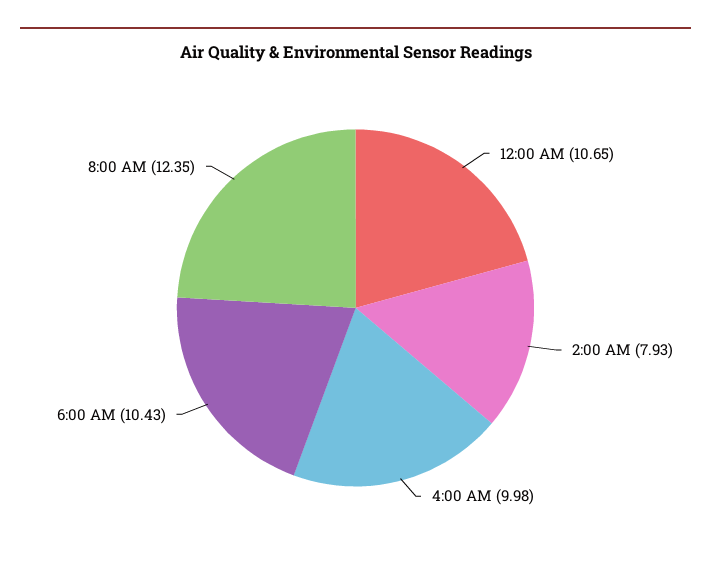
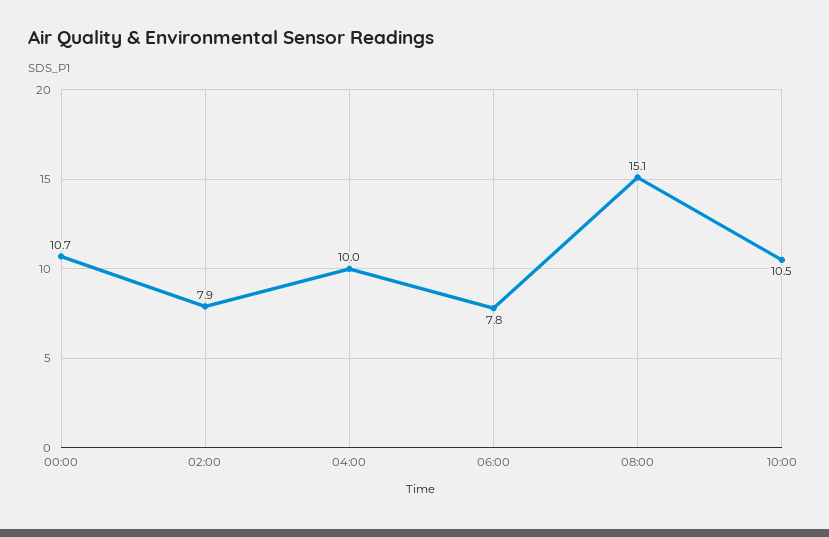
6:00 AM: 10.43 -> 7.8
8:00 AM: 12.35 -> 15.1
10:00: none -> 10.5

